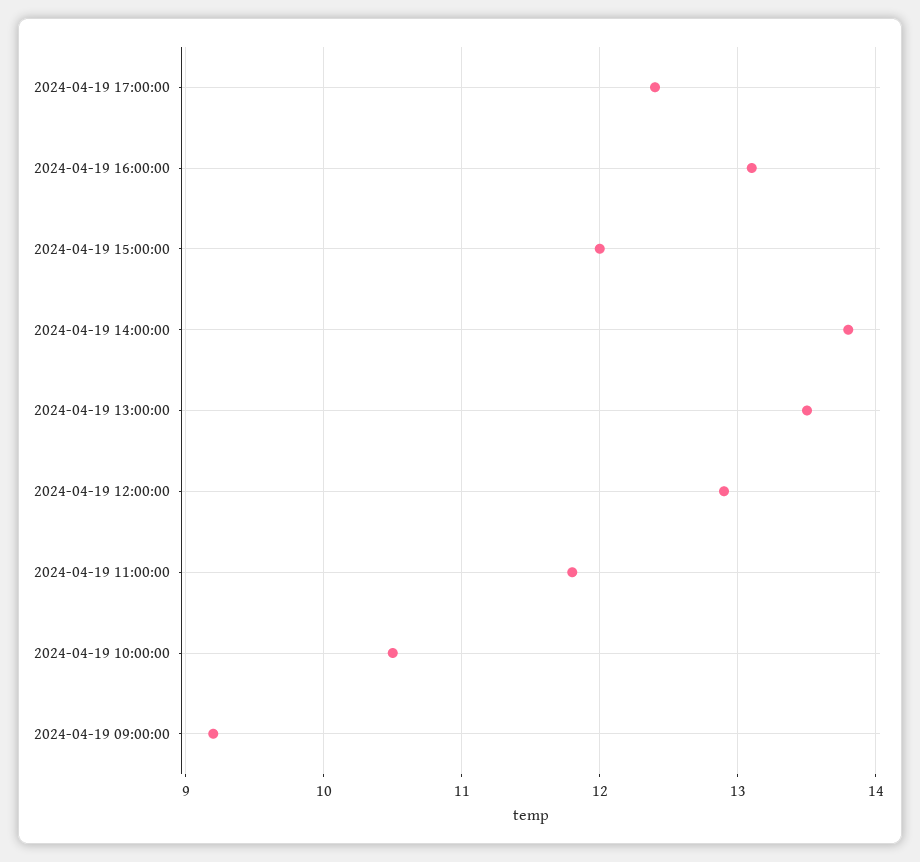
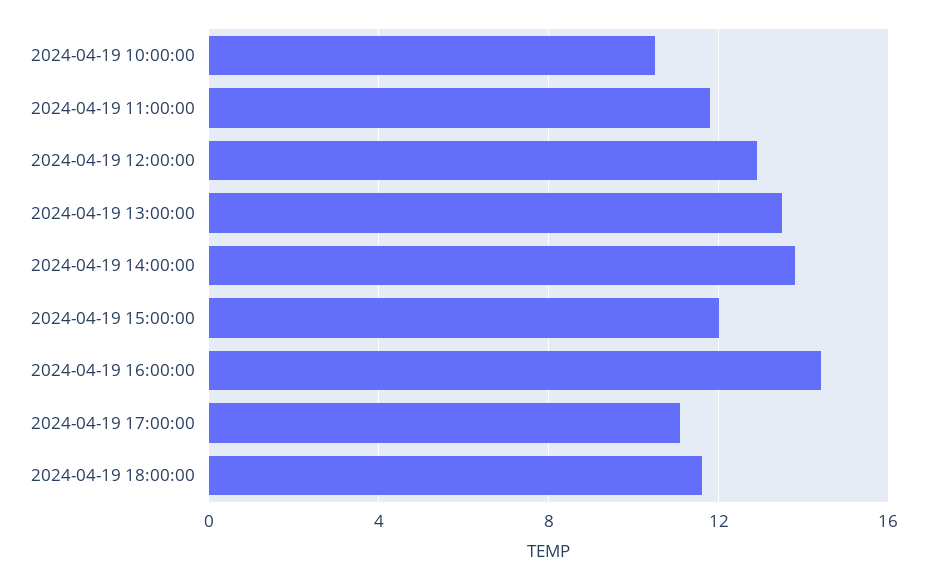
2024-04-19 17:00:00: 12.4 -> 11
2024-04-19 16:00:00: 13.1 -> 14.5
2024-04-19 09:00:00: 9.2 -> none
2024-04-19 18:00:00: none -> 11.5

